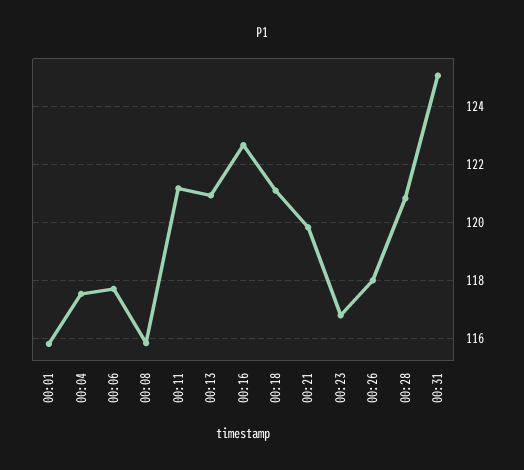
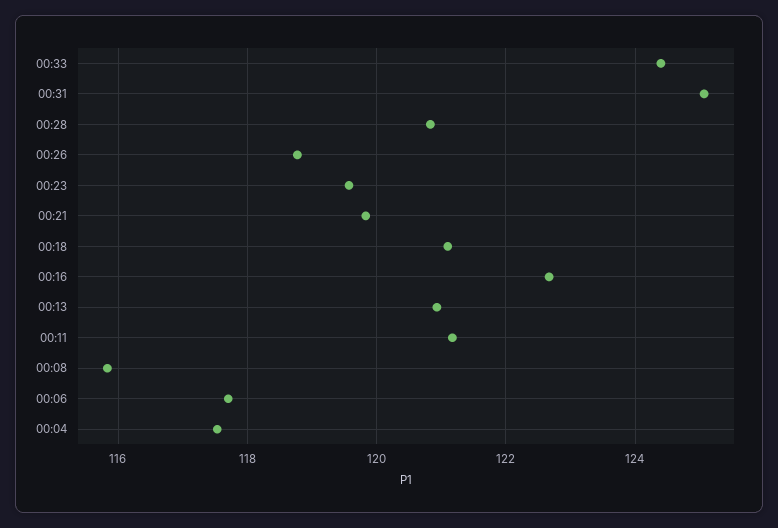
00:01: 115.75 -> none
00:23: 116.75 -> 119.6
00:26: 118 -> 118.8
00:33: none -> 124.4

